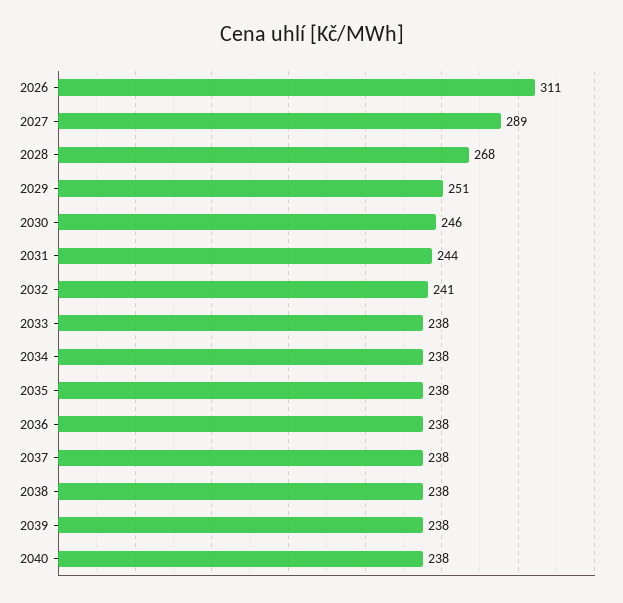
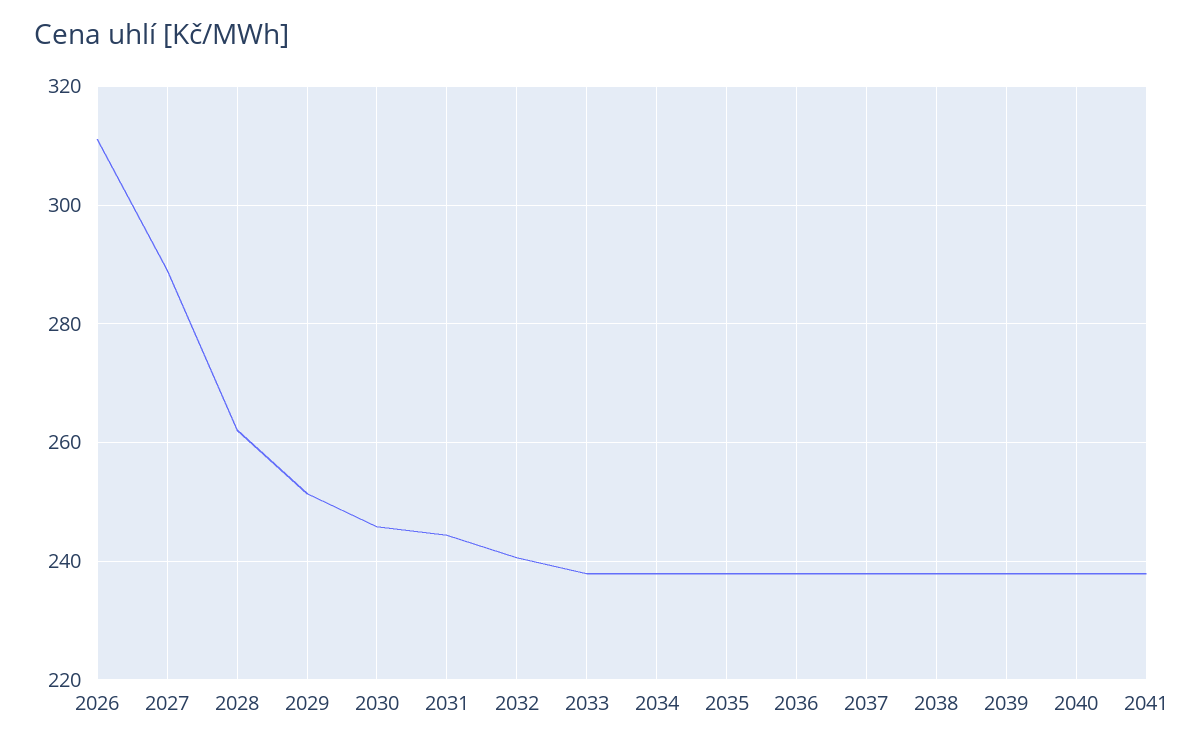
2028: 268 -> 262
2041: none -> 238

